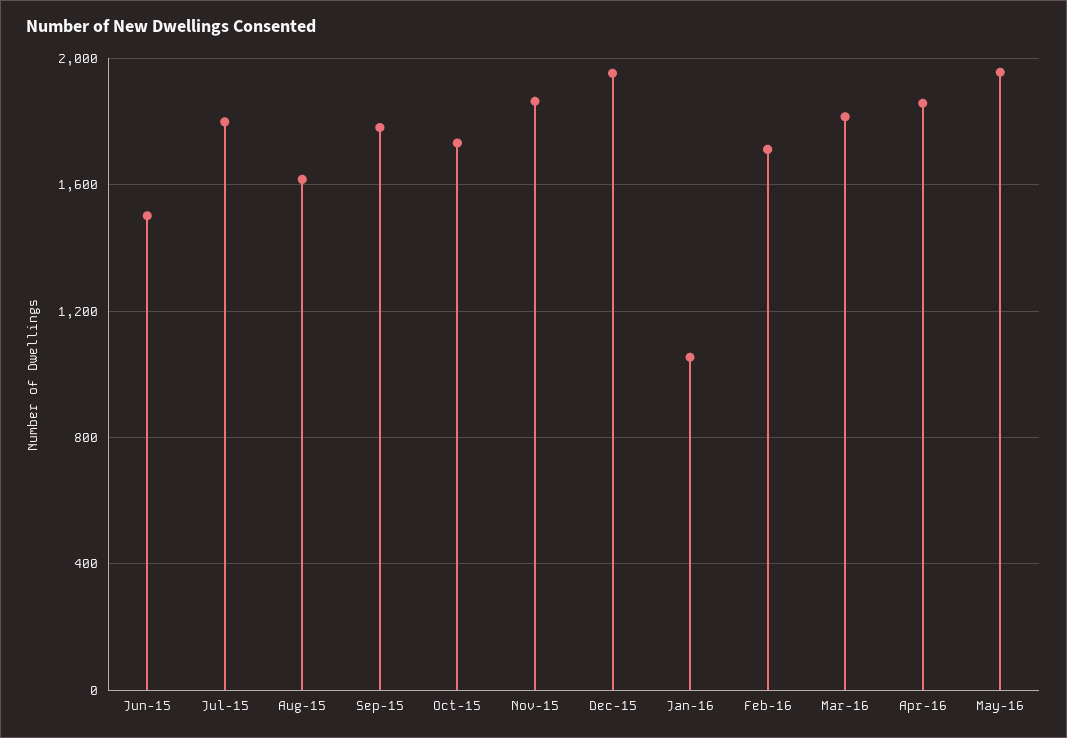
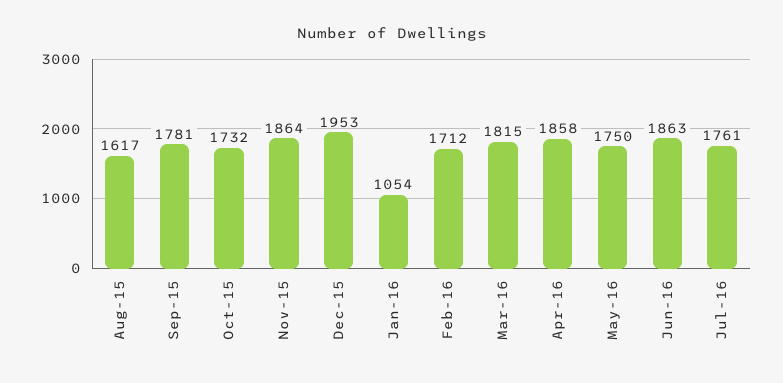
Jun-15: 1500 -> none
Jul-15: 1800 -> none
May-16: 1950 -> 1750
Jun-16: none -> 1863
Jul-16: none -> 1761

